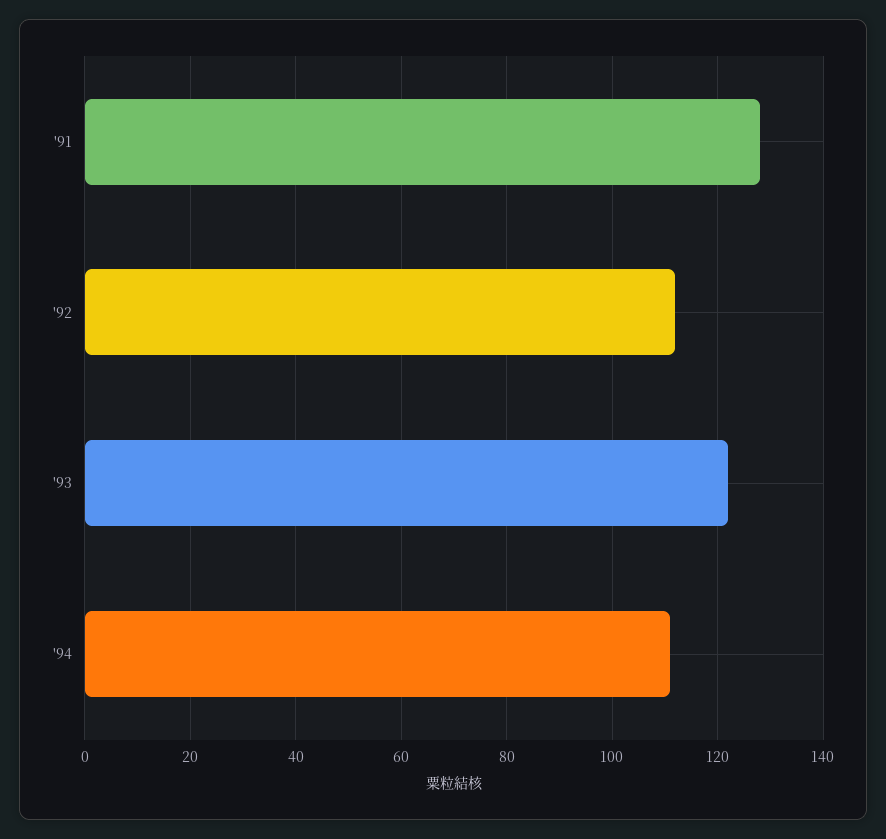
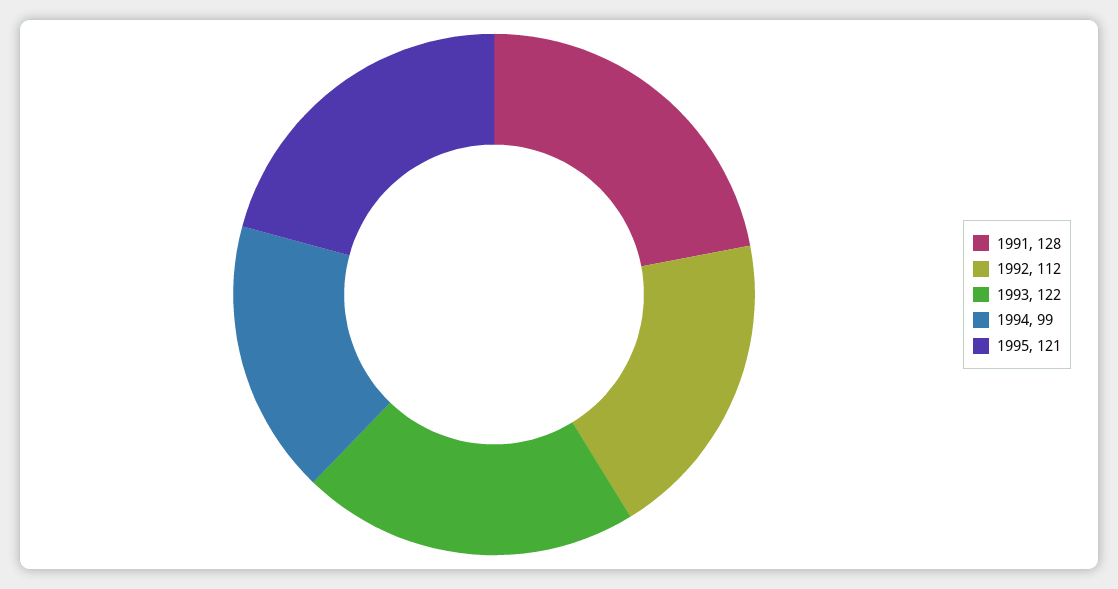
'94: 110 -> 99
1995: none -> 121

